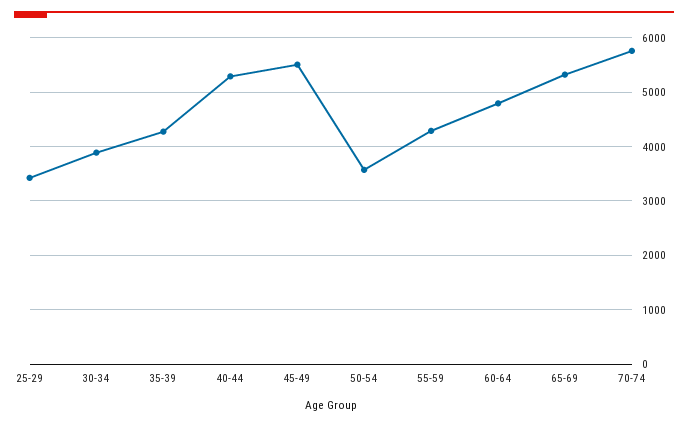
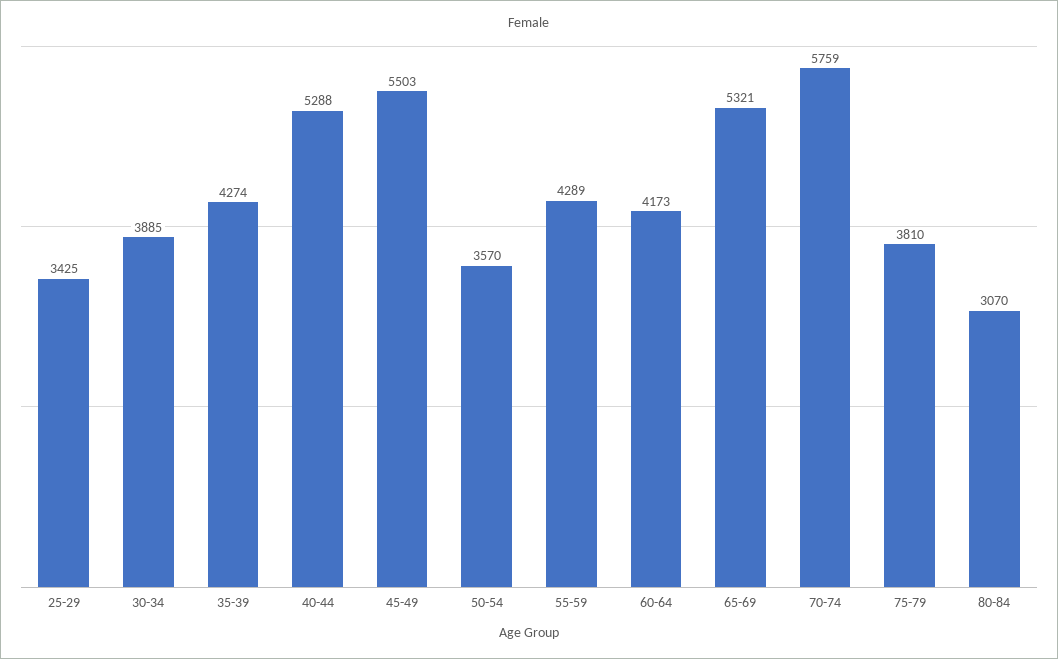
60-64: 4800 -> 4173
75-79: none -> 3810
80-84: none -> 3070

